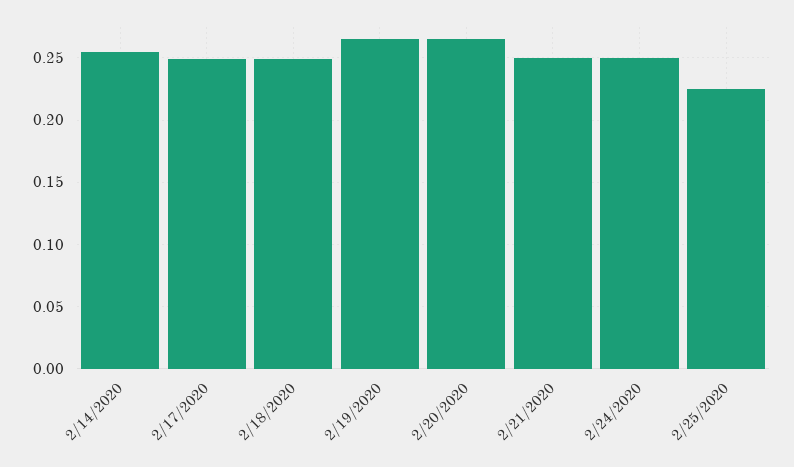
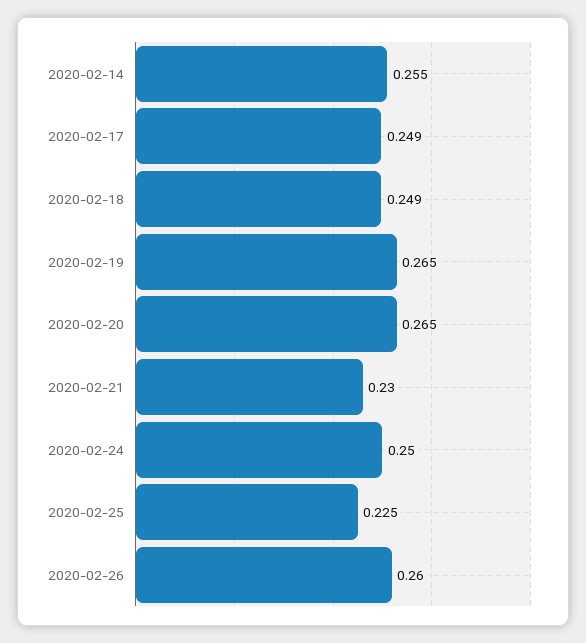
2/21/2020: 0.25 -> 0.23
2020-02-26: none -> 0.26

